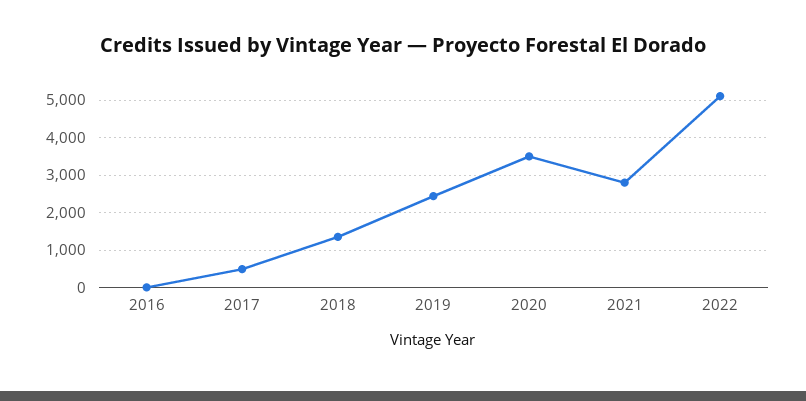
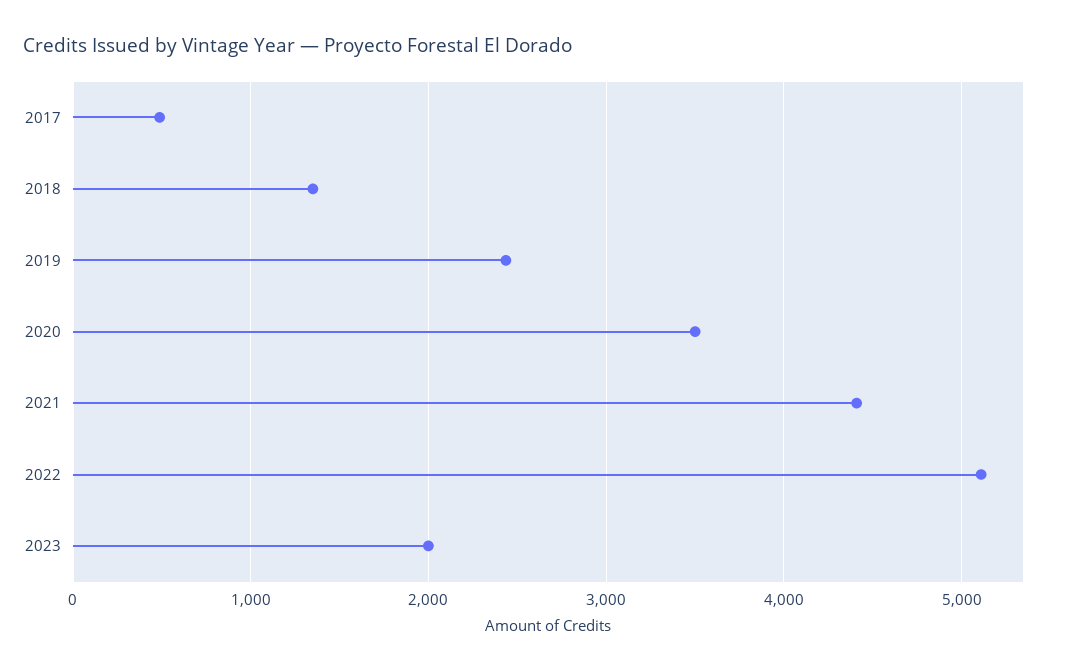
2016: 0 -> none
2021: 2800 -> 4400
2023: none -> 2000

